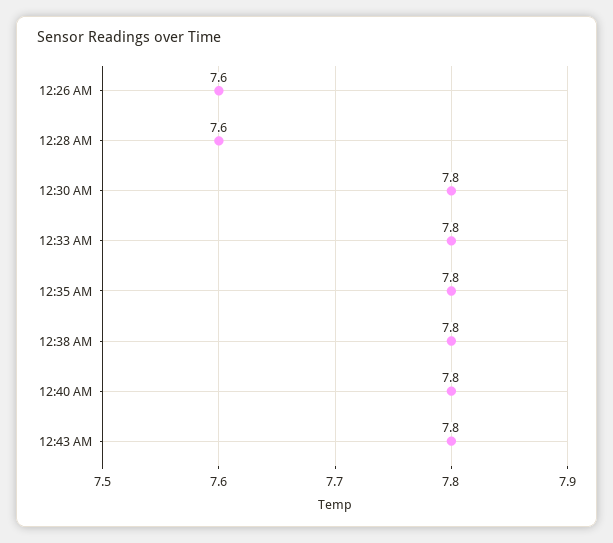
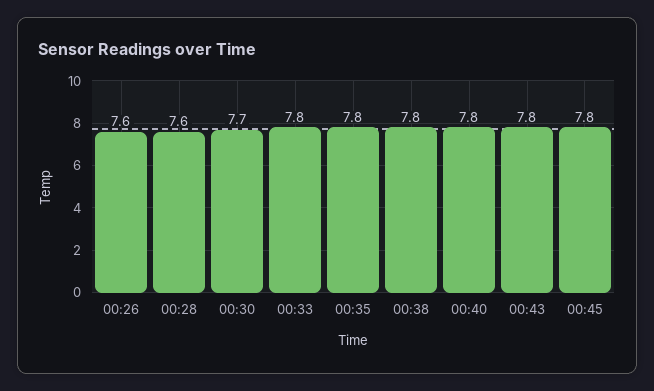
12:30 AM: 7.8 -> 7.7
00:45: none -> 7.8

